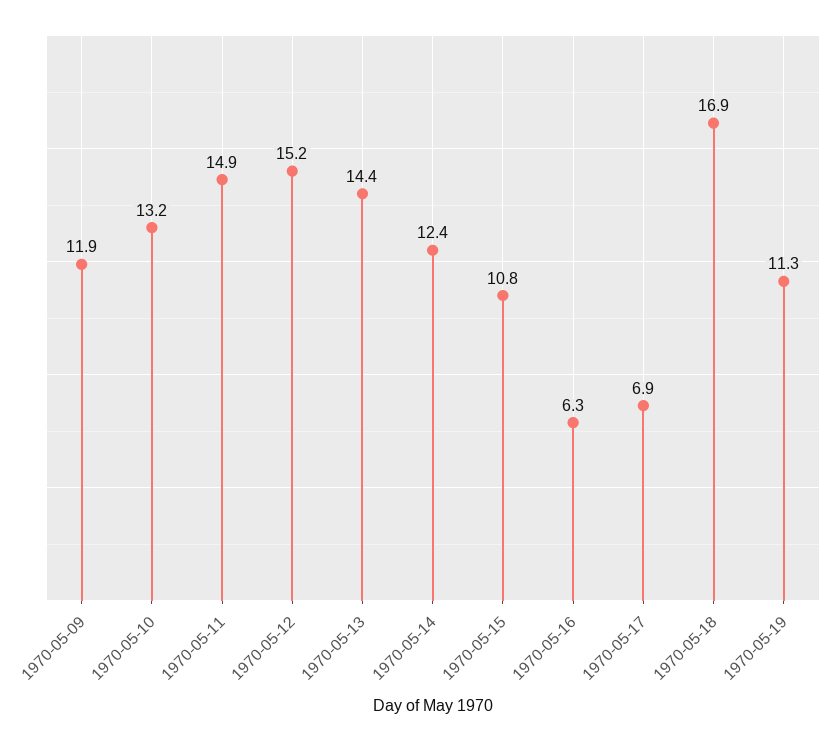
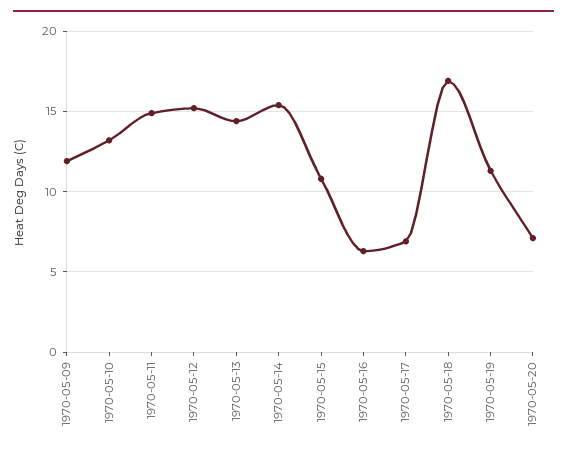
1970-05-14: 12.4 -> 15.5
1970-05-20: none -> 7

